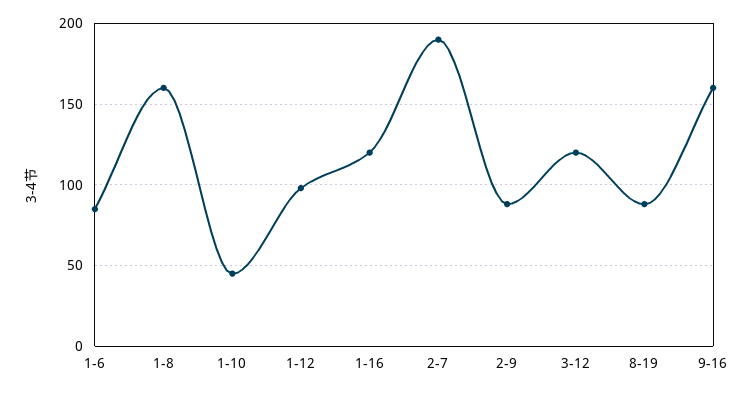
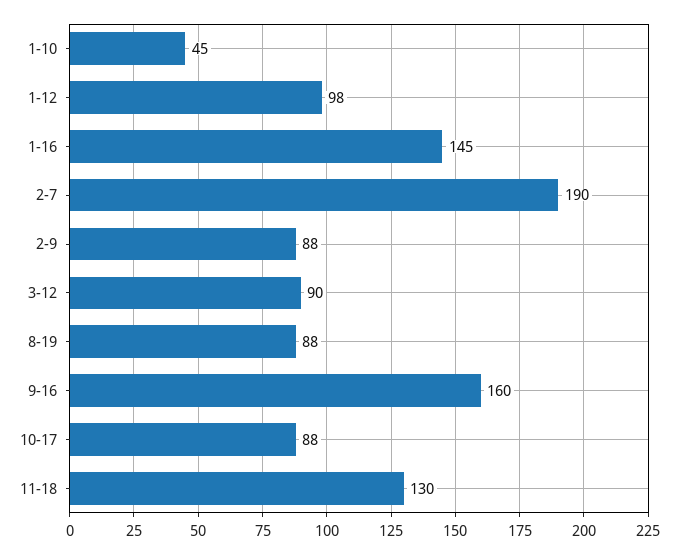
1-6: 85 -> none
1-8: 160 -> none
1-16: 120 -> 145
3-12: 120 -> 90
10-17: none -> 88
11-18: none -> 130

